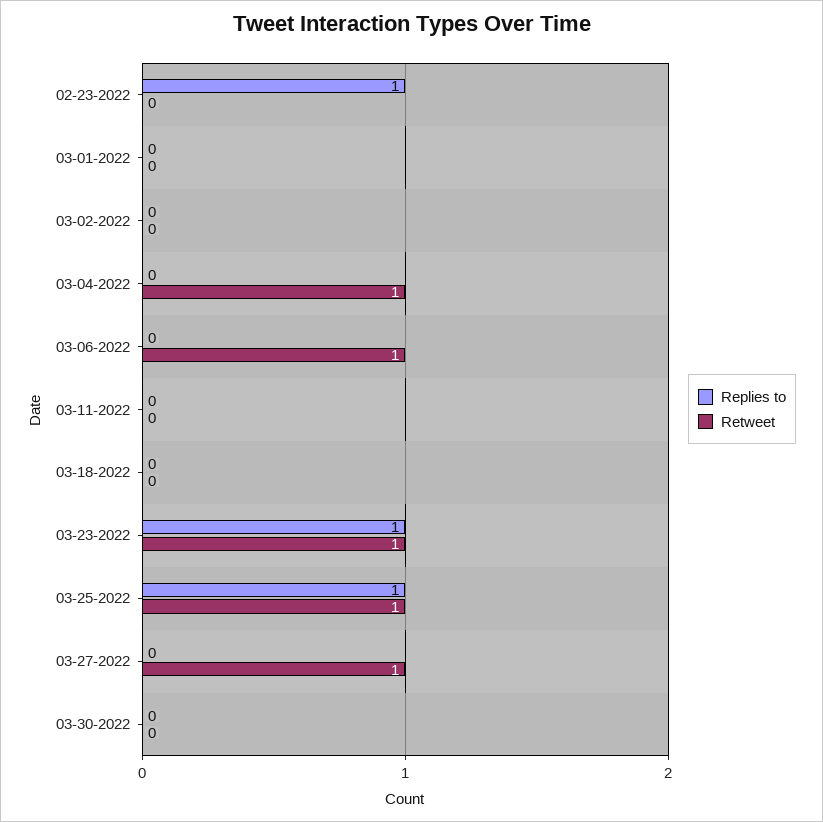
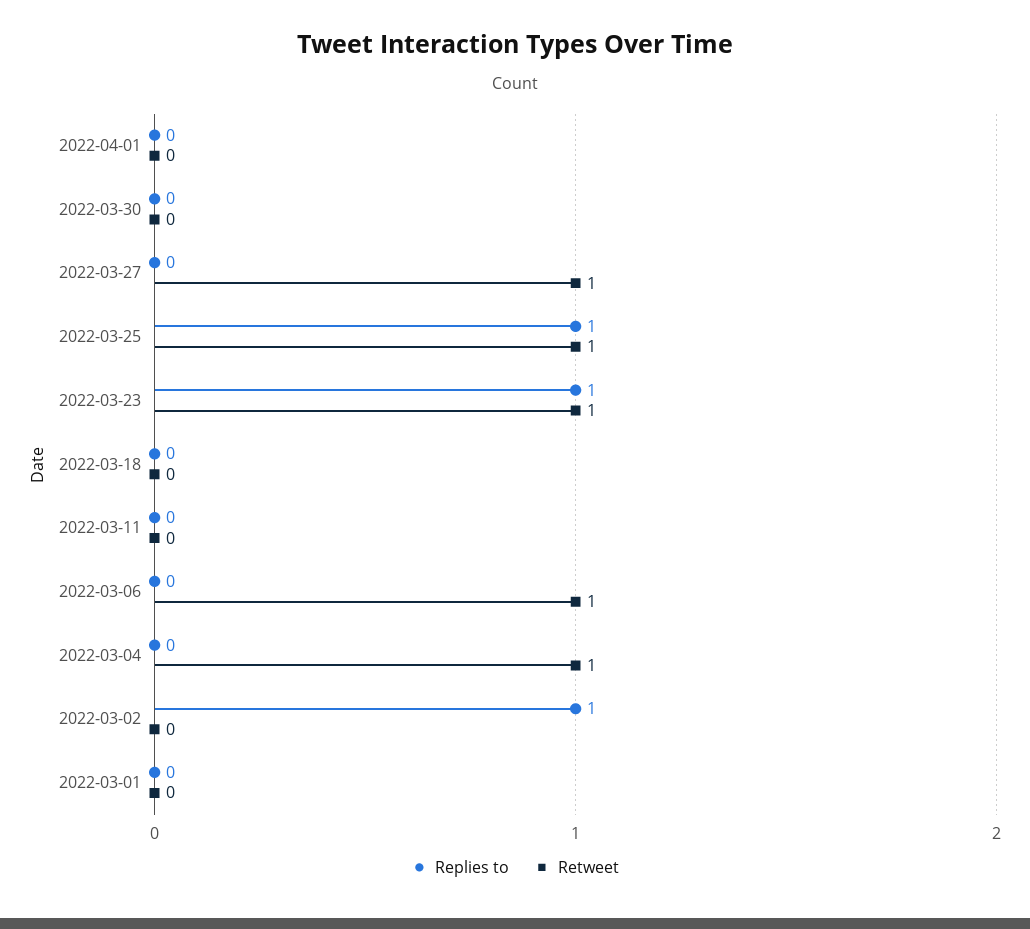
Replies to, 02-23-2022: 1 -> none
Retweet, 02-23-2022: 0 -> none
Replies to, 03-02-2022: 0 -> 1
Replies to, 2022-04-01: none -> 0
Retweet, 2022-04-01: none -> 0

